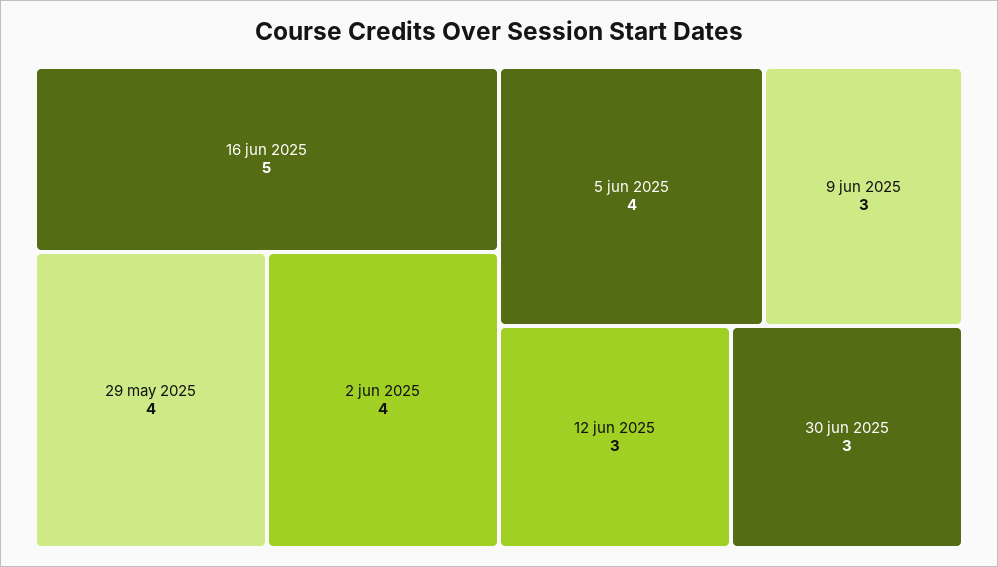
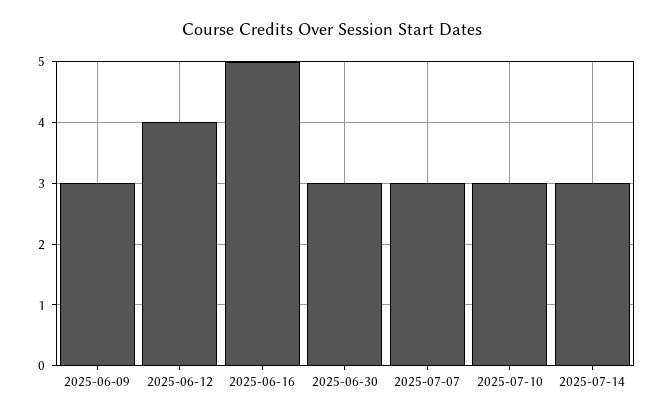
29 may 2025: 4 -> none
2 jun 2025: 4 -> none
5 jun 2025: 4 -> none
12 jun 2025: 3 -> 4
2025-07-07: none -> 3
2025-07-10: none -> 3
2025-07-14: none -> 3

